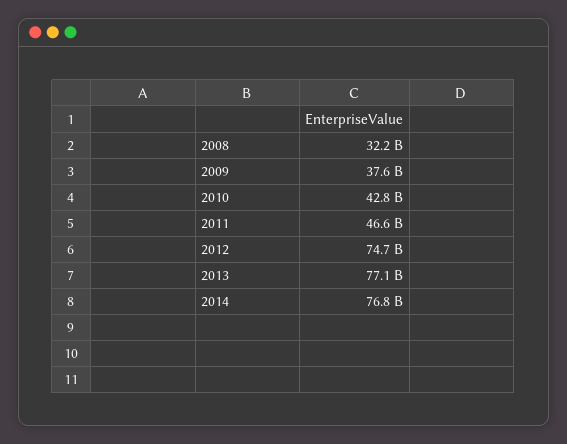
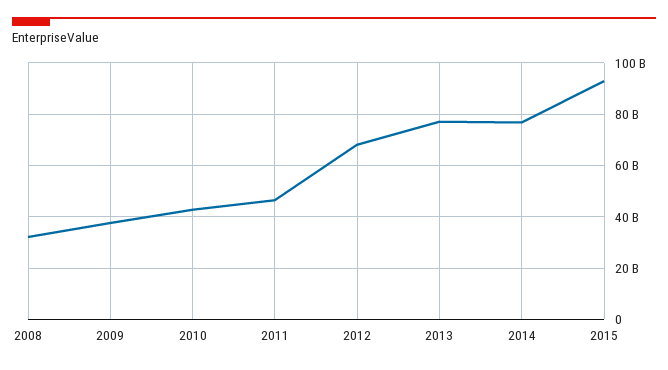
2012: 74700000000 -> 67500000000
2015: none -> 92500000000

